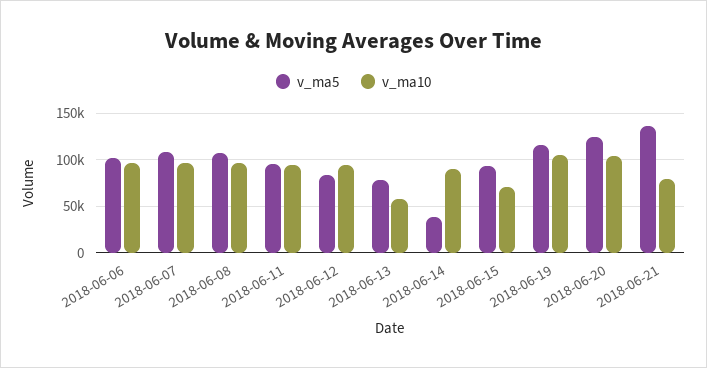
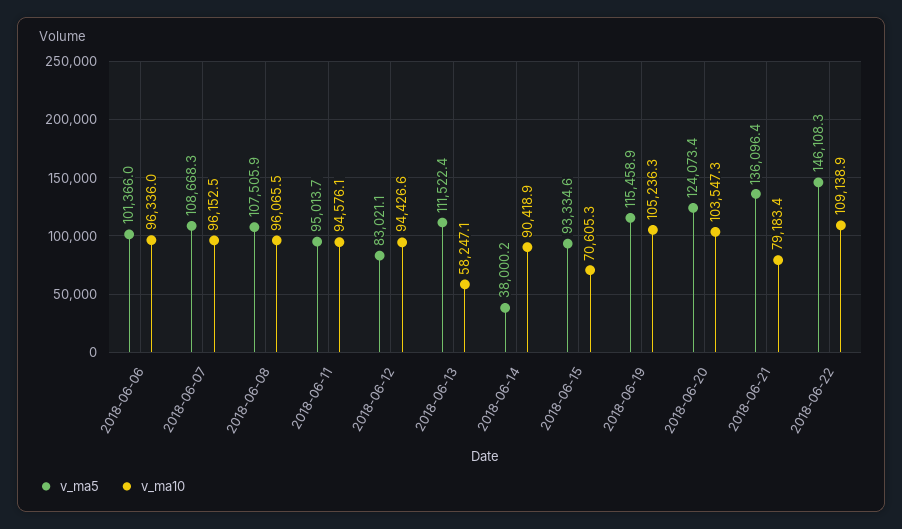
v_ma5, 2018-06-13: 80000 -> 111522.4
v_ma5, 2018-06-22: none -> 146108.3
v_ma10, 2018-06-22: none -> 109138.9

